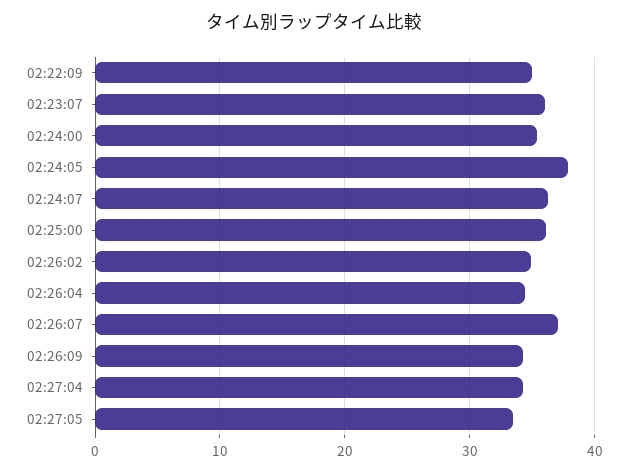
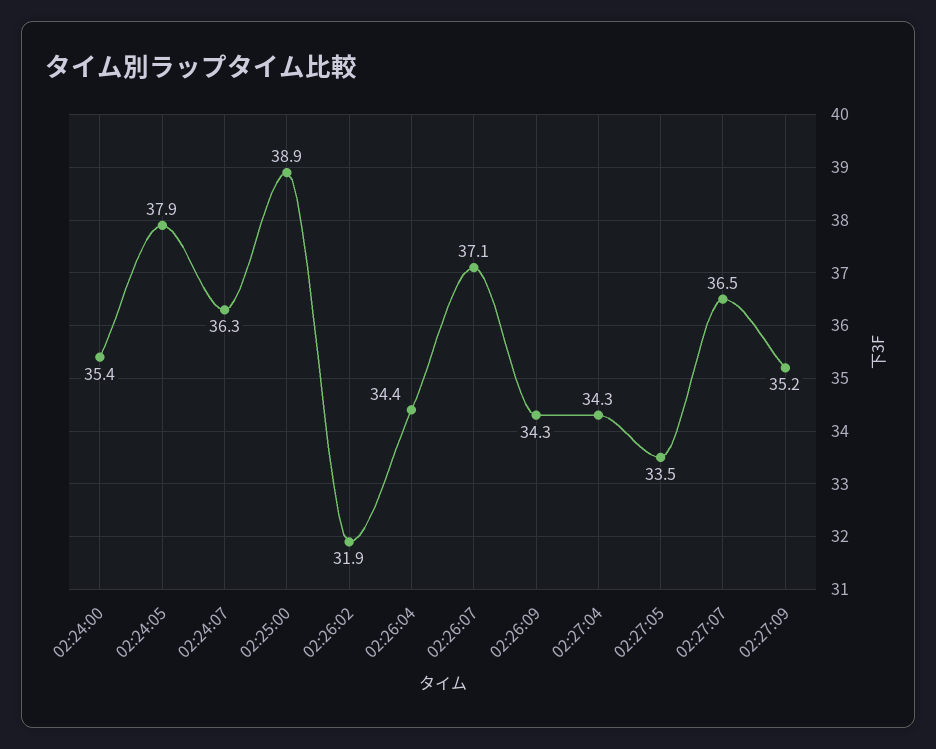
02:22:09: 35 -> none
02:23:07: 36 -> none
02:25:00: 36 -> 38.9
02:26:02: 35 -> 31.9
02:27:07: none -> 36.5
02:27:09: none -> 35.2

